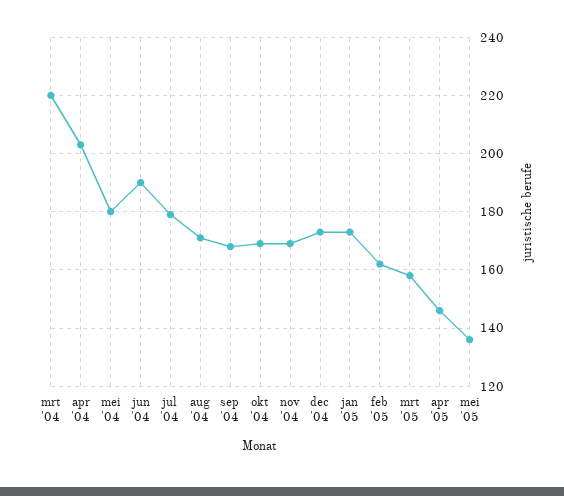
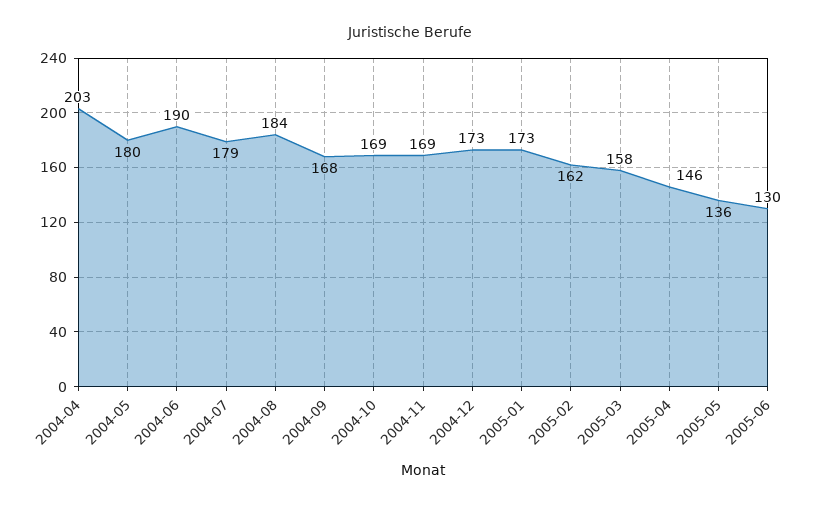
mrt '04: 220 -> none
aug '04: 170 -> 184
2005-06: none -> 130

